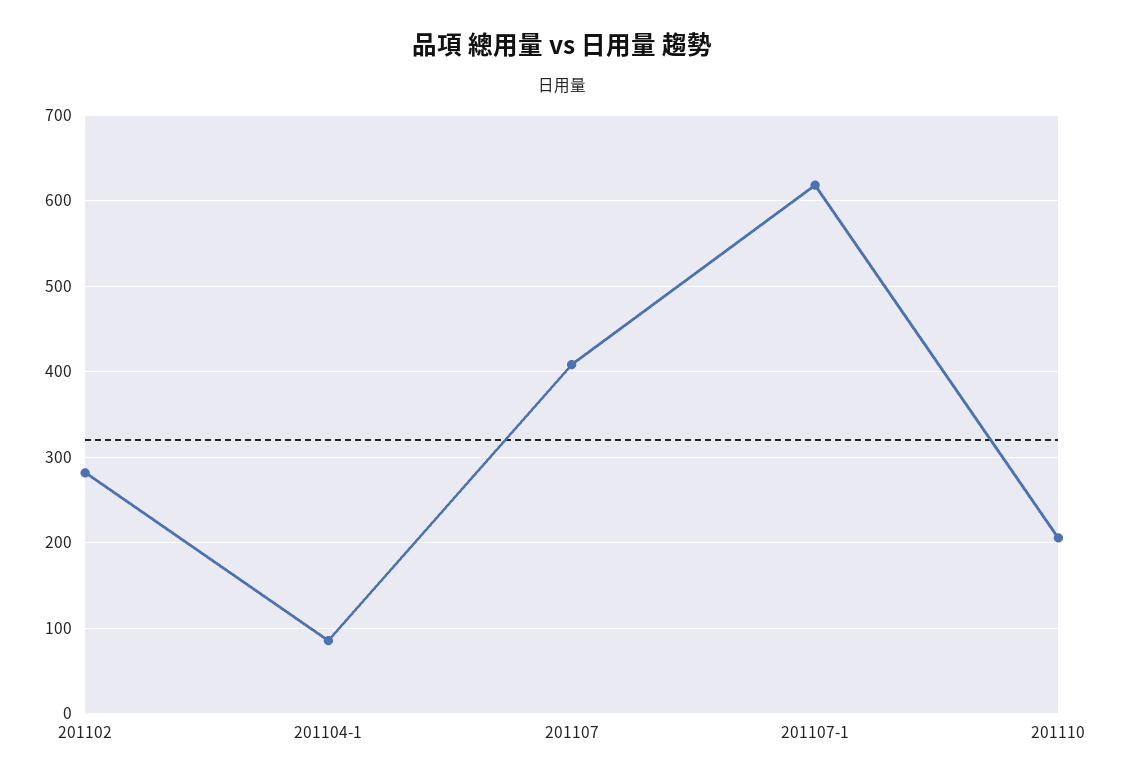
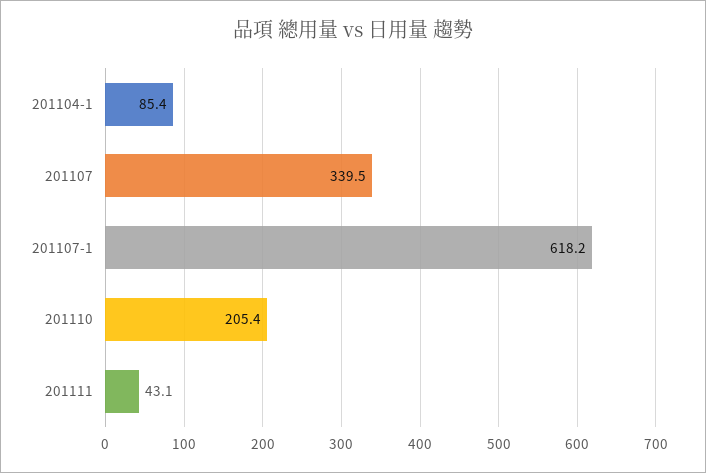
201102: 280 -> none
201107: 410 -> 339.5
201111: none -> 43.1

